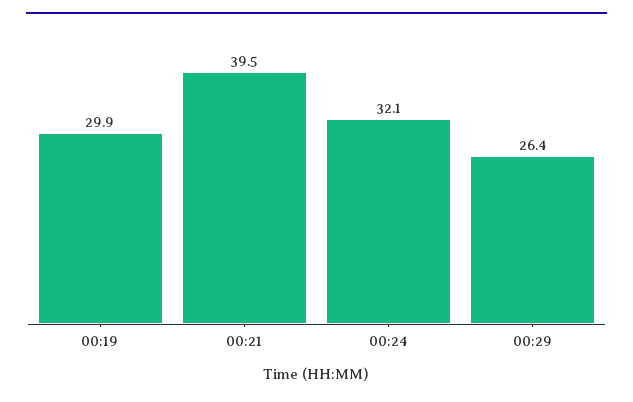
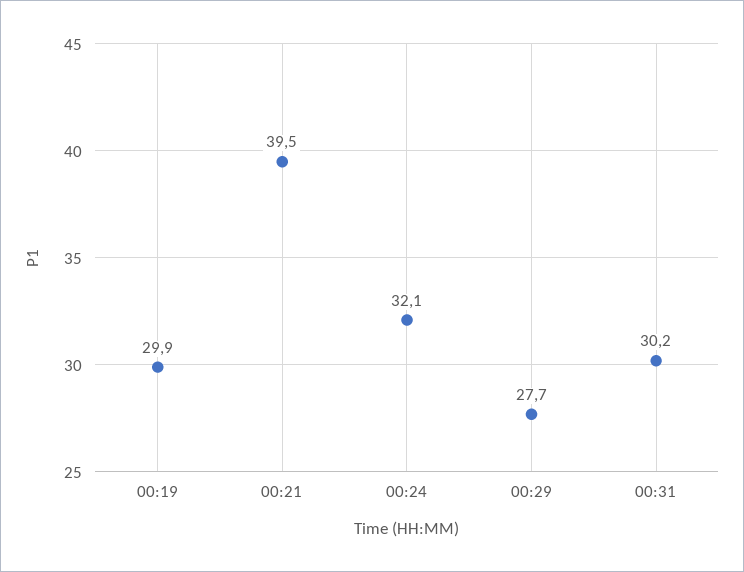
00:29: 26.4 -> 27.7
00:31: none -> 30.2

